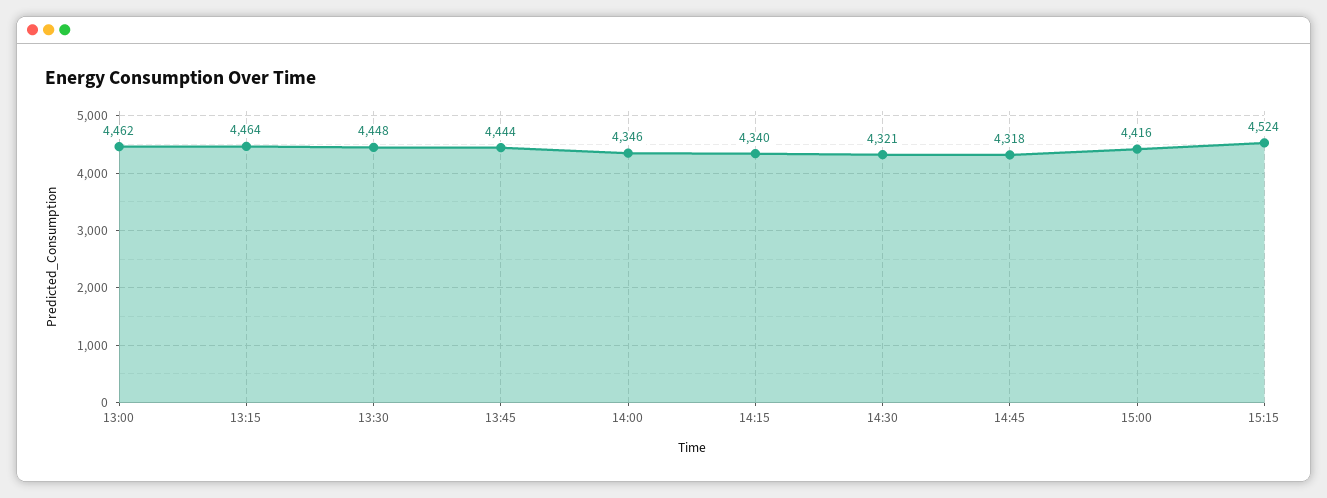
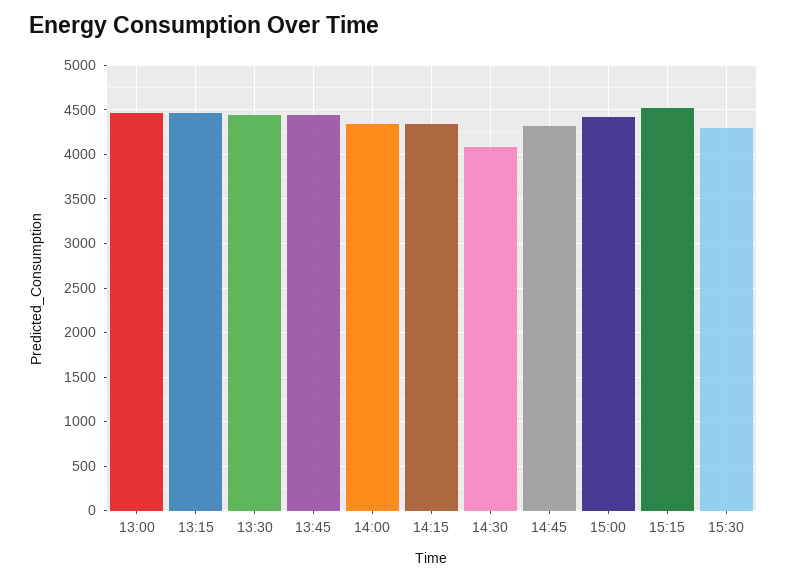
14:30: 4321 -> 4100
15:30: none -> 4300

